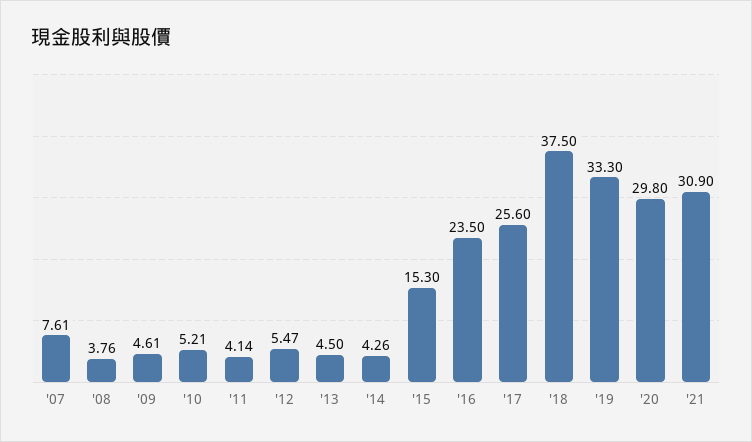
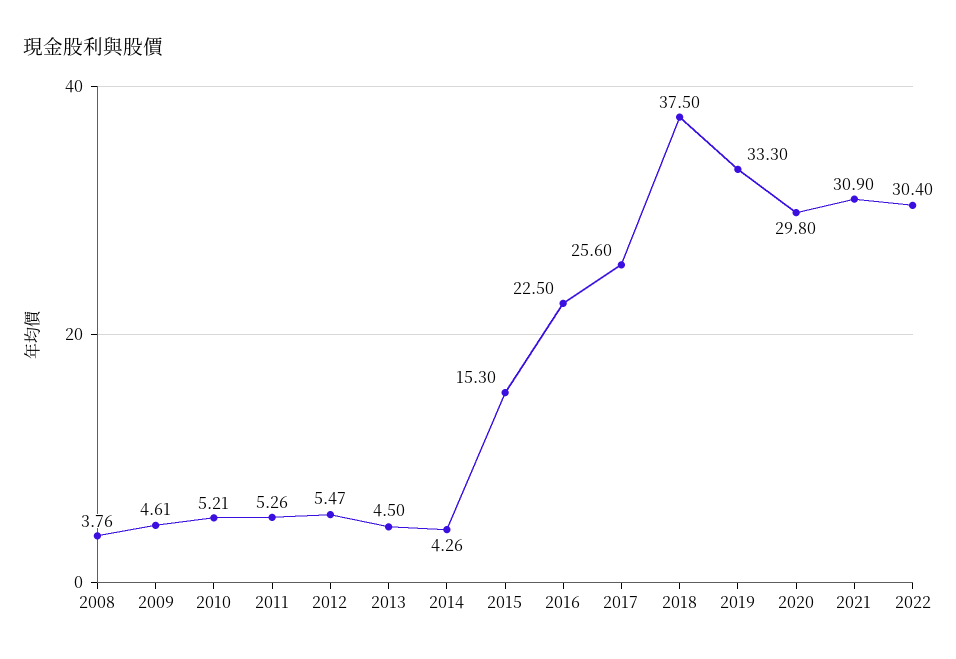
'07: 7.61 -> none
'11: 4.14 -> 5.26
'16: 23.5 -> 22.5
2022: none -> 30.4

